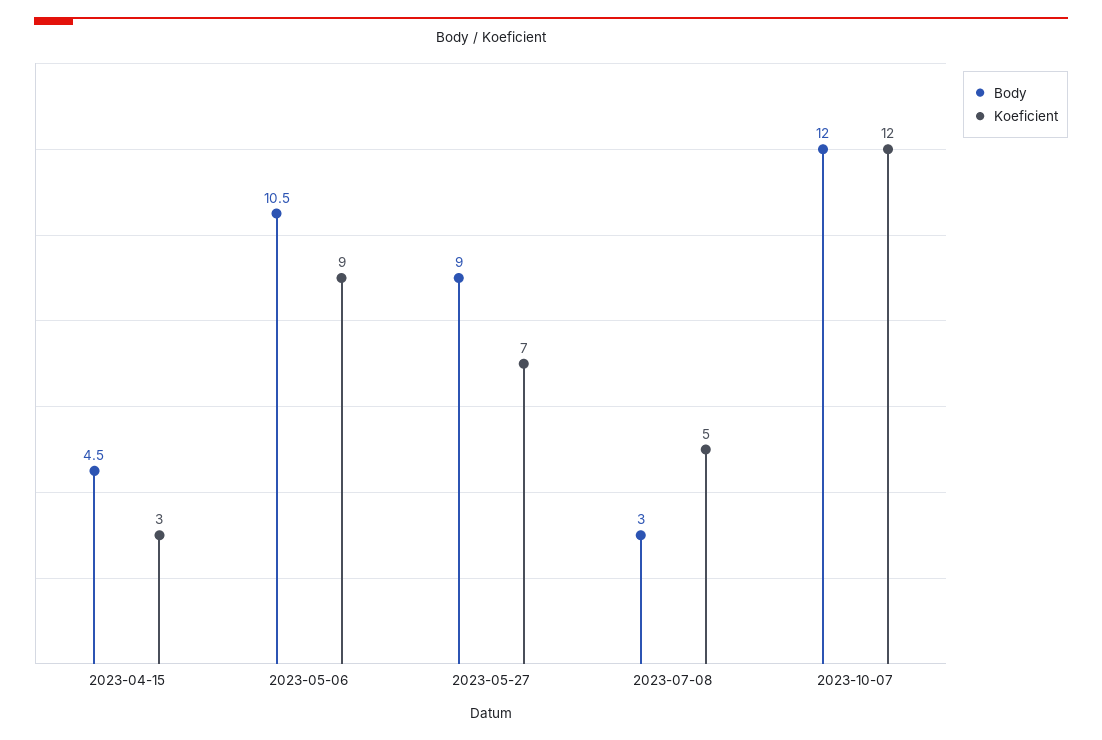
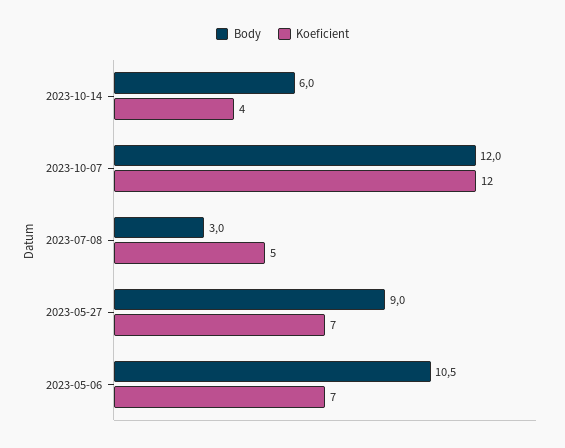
Body, 2023-04-15: 4.5 -> none
Koeficient, 2023-04-15: 3 -> none
Koeficient, 2023-05-06: 9 -> 7
Body, 2023-10-14: none -> 6
Koeficient, 2023-10-14: none -> 4

